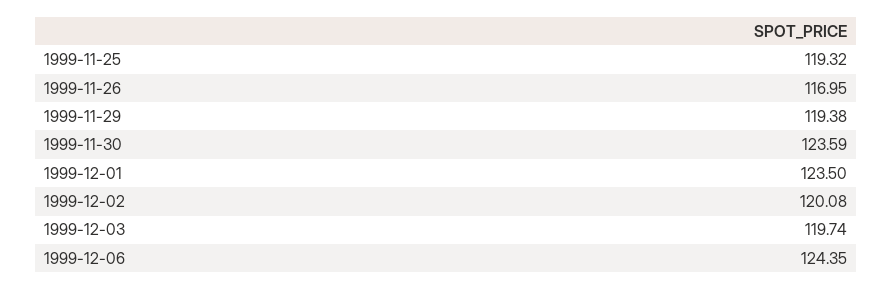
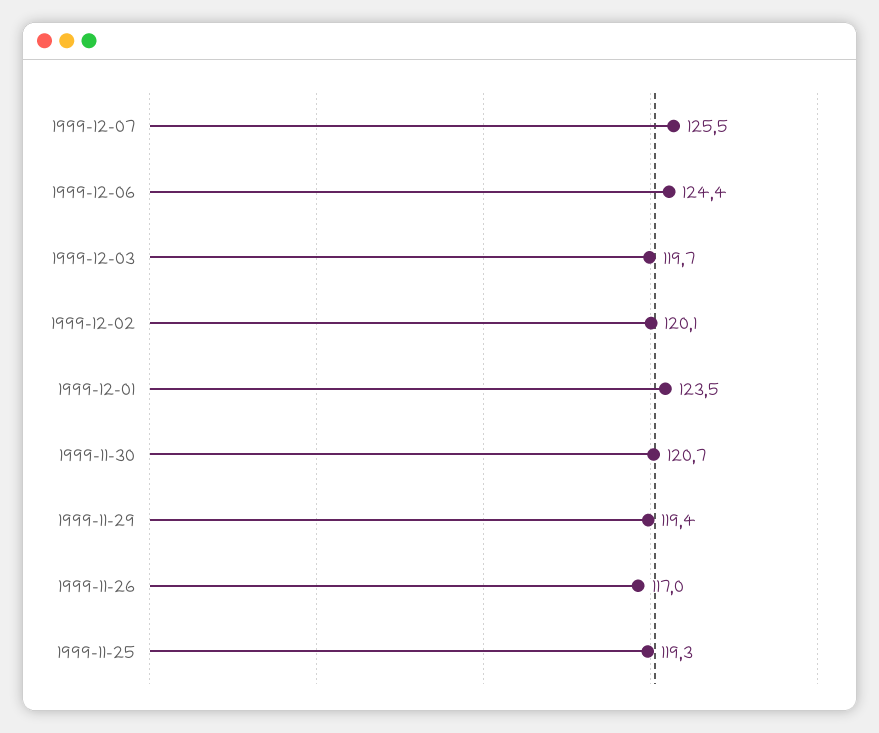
1999-11-30: 123.59 -> 120.7
1999-12-07: none -> 125.5

